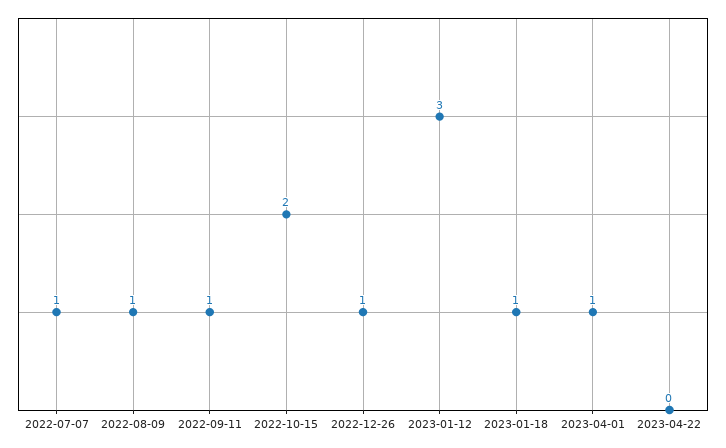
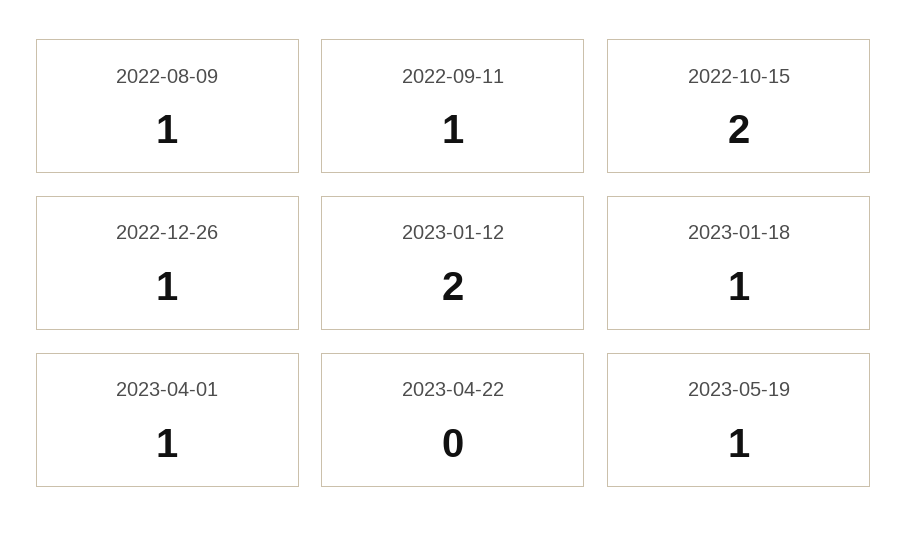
2022-07-07: 1 -> none
2023-01-12: 3 -> 2
2023-05-19: none -> 1

